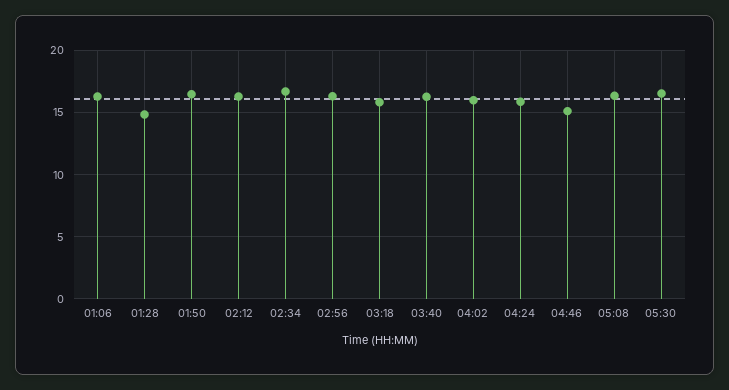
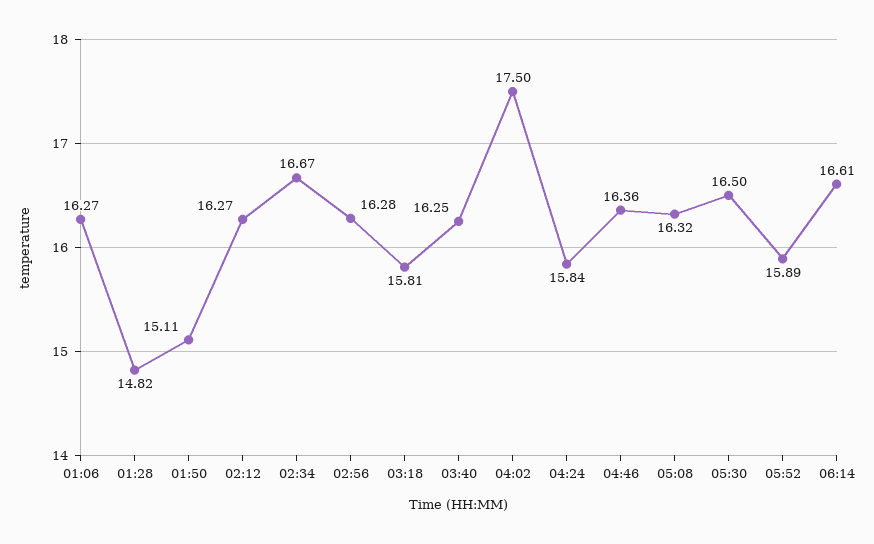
01:50: 16.5 -> 15.11
04:02: 16 -> 17.5
04:46: 15 -> 16.36
05:52: none -> 15.89
06:14: none -> 16.61

